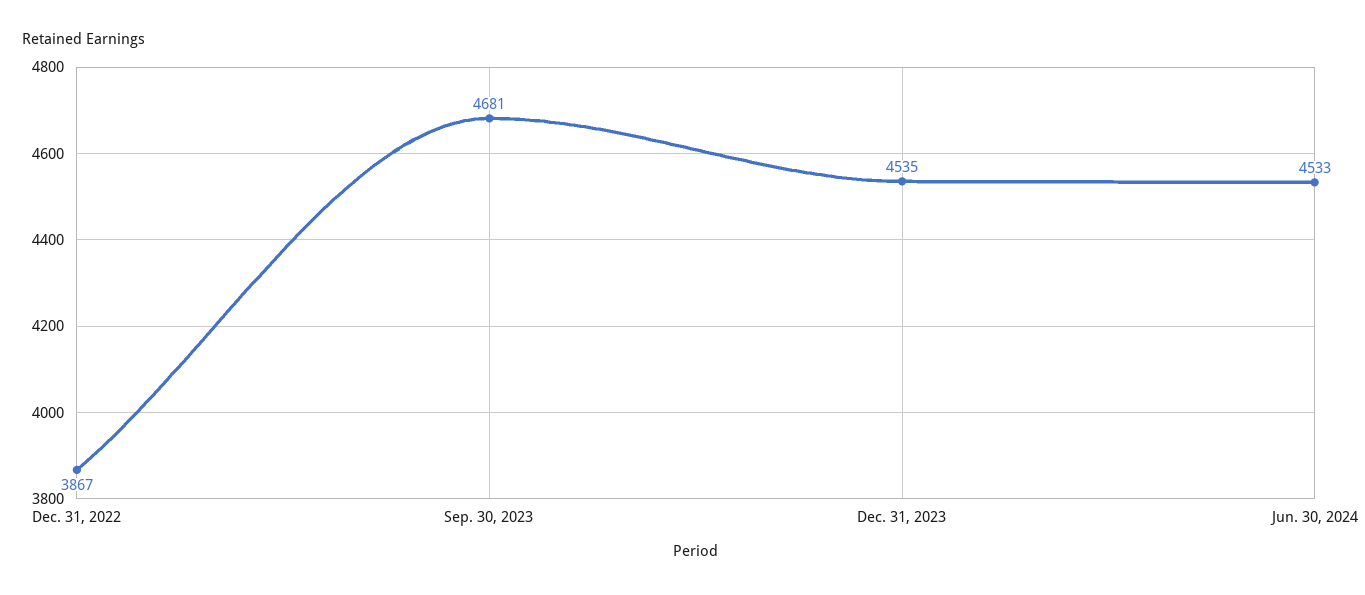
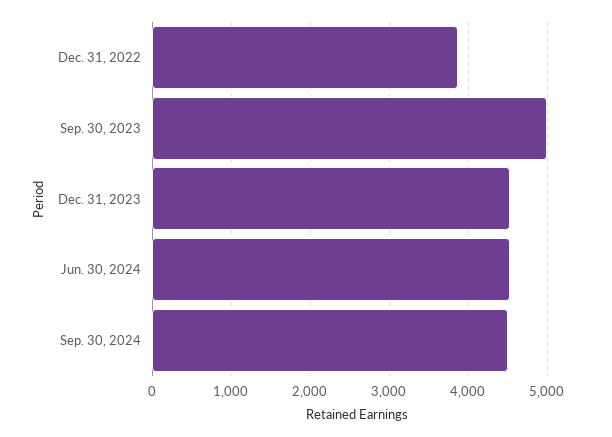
Sep. 30, 2023: 4681 -> 5000
Sep. 30, 2024: none -> 4500

